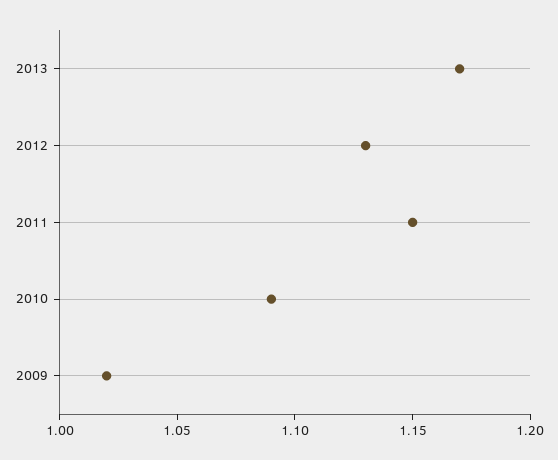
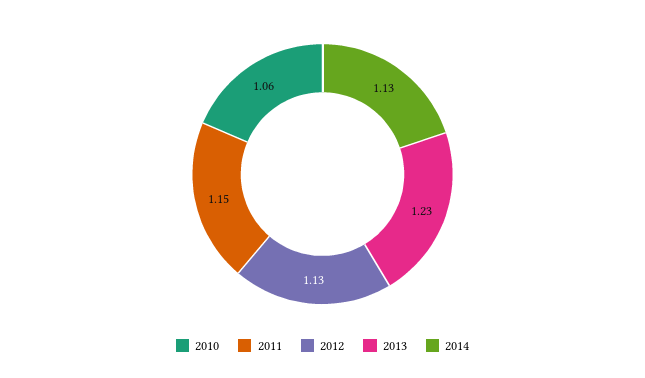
2013: 1.17 -> 1.23
2010: 1.09 -> 1.06
2009: 1.02 -> none
2014: none -> 1.13

